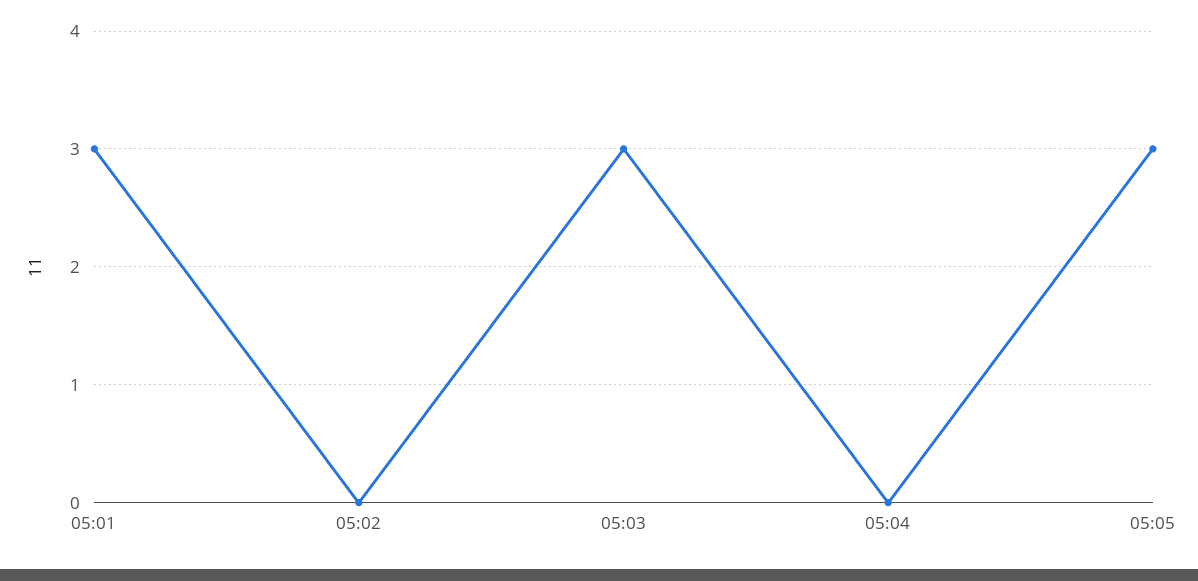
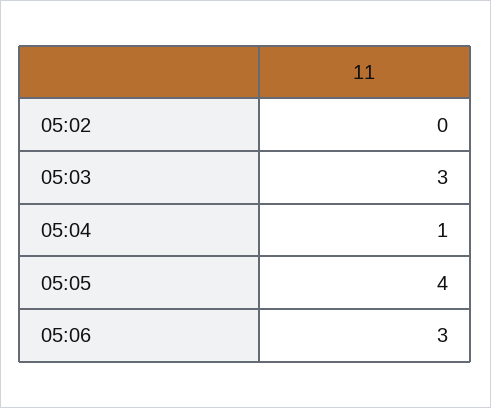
05:01: 3 -> none
05:04: 0 -> 1
05:05: 3 -> 4
05:06: none -> 3

